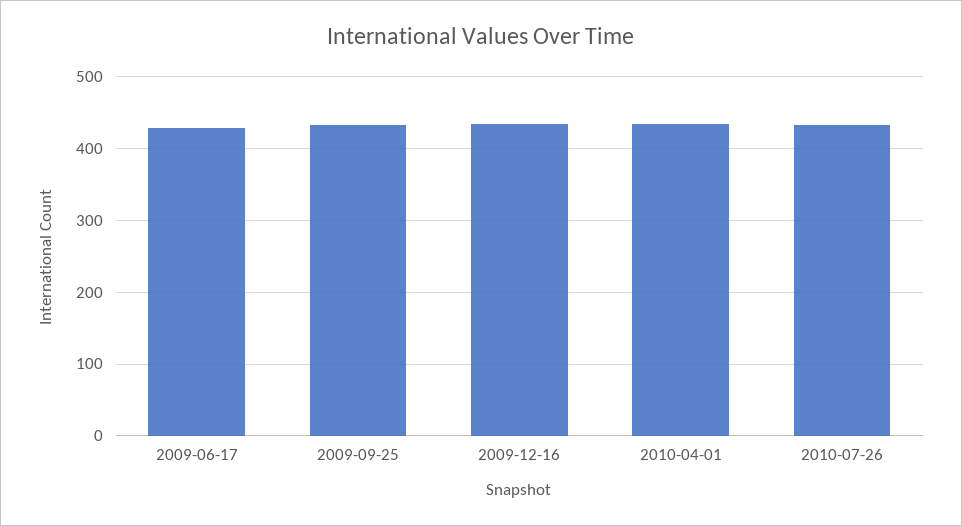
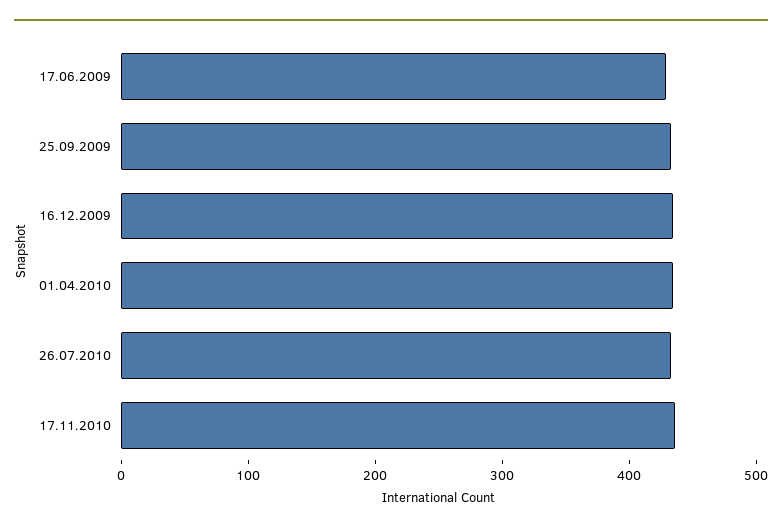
17.11.2010: none -> 440

